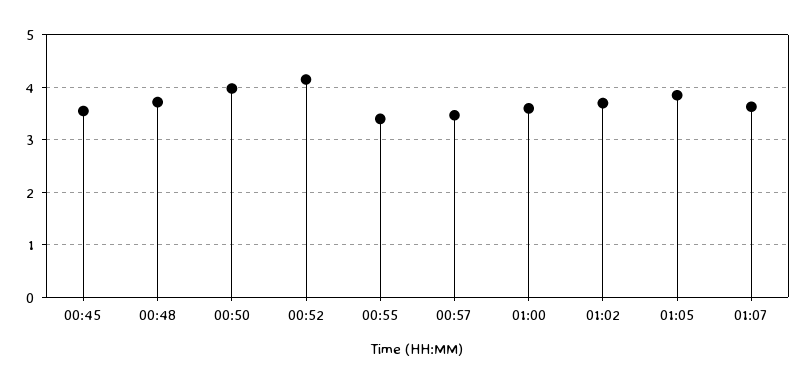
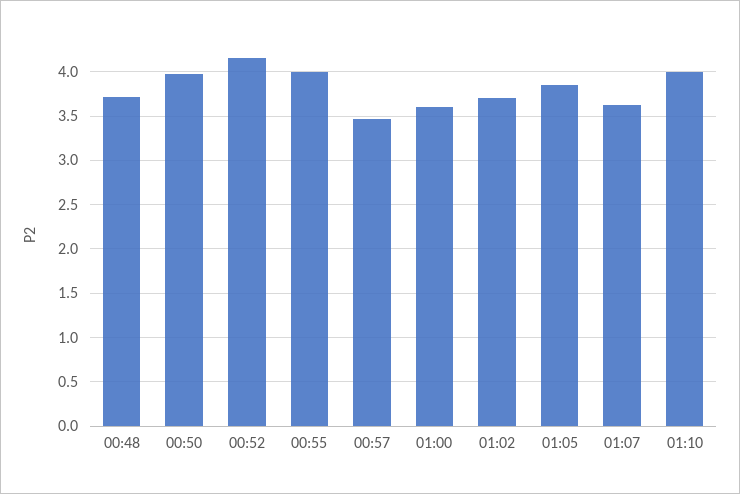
00:45: 3.6 -> none
00:55: 3.4 -> 4
01:10: none -> 4

